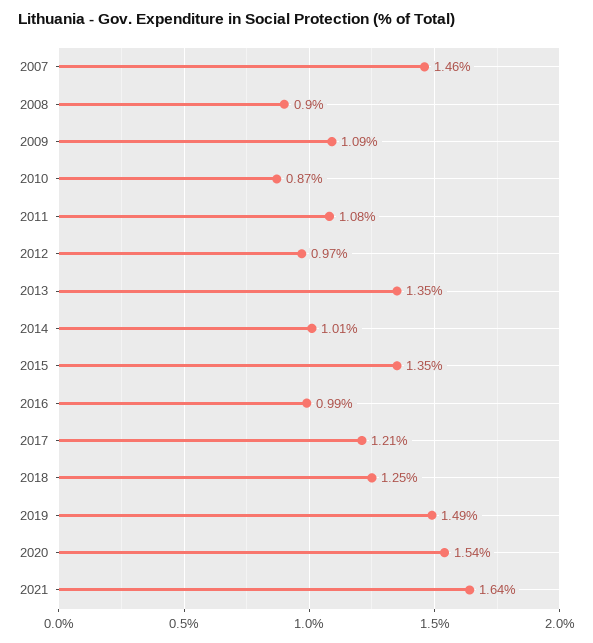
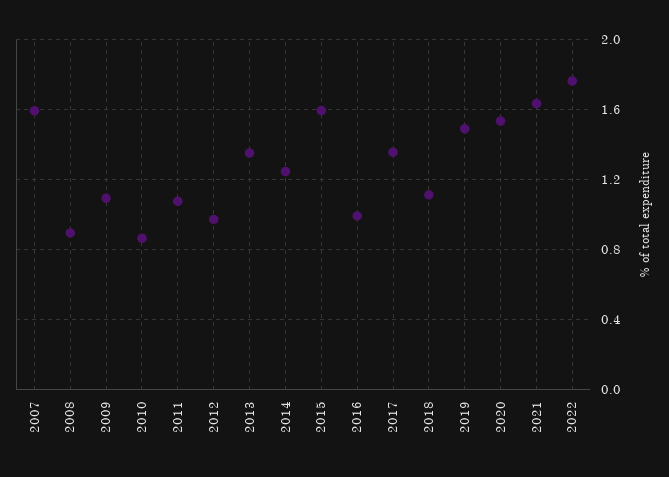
2007: 1.46 -> 1.6
2014: 1.01 -> 1.25
2015: 1.35 -> 1.6
2017: 1.21 -> 1.35
2018: 1.25 -> 1.1
2022: none -> 1.75

